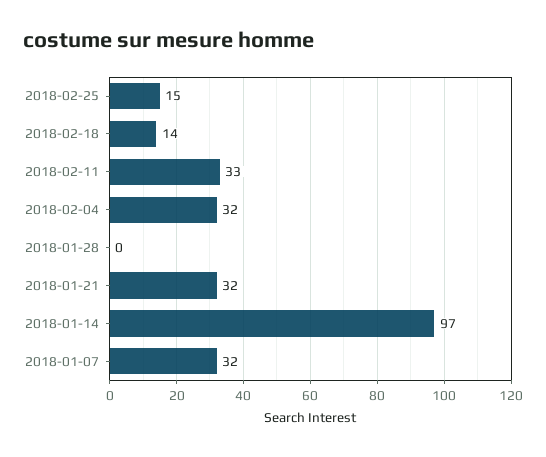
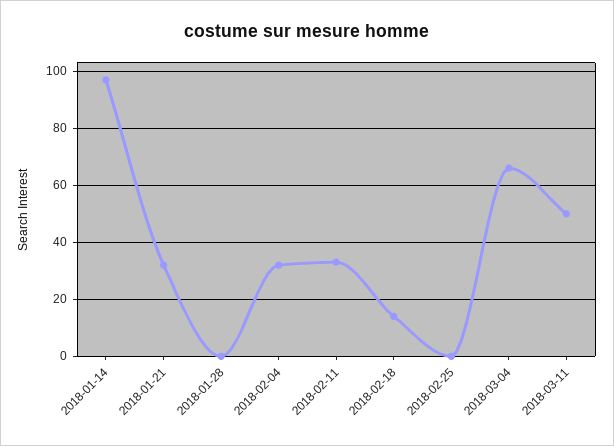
2018-02-25: 15 -> 0
2018-01-07: 32 -> none
2018-03-04: none -> 65
2018-03-11: none -> 50

